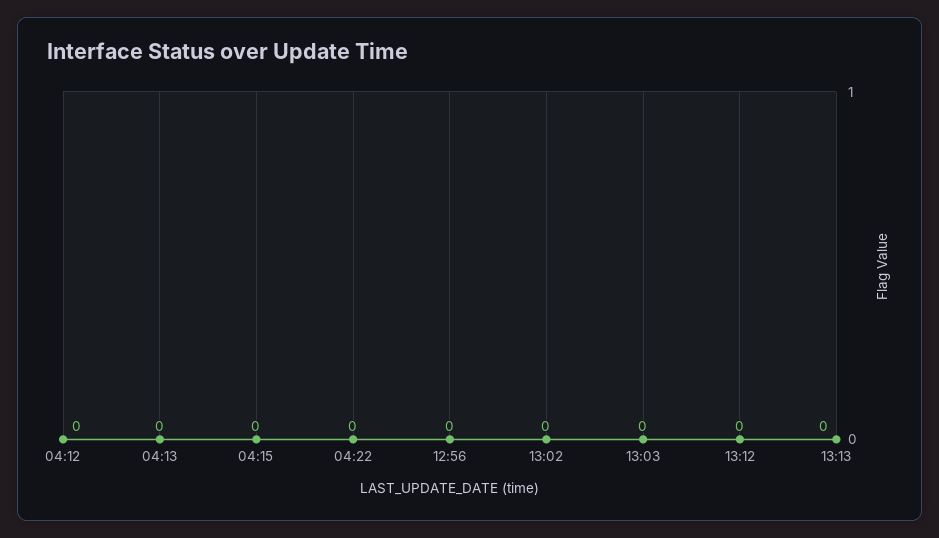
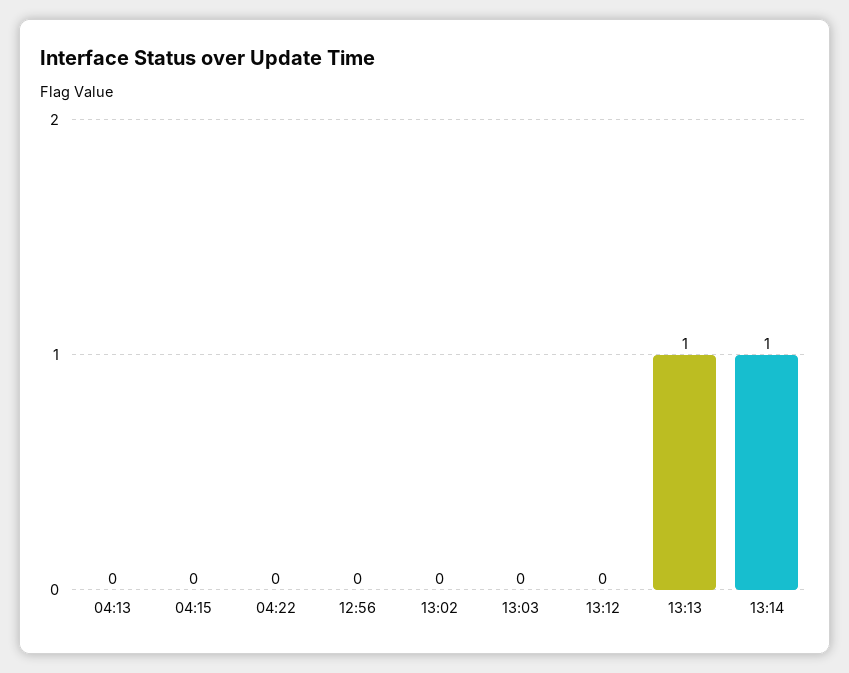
04:12: 0 -> none
13:13: 0 -> 1
13:14: none -> 1

